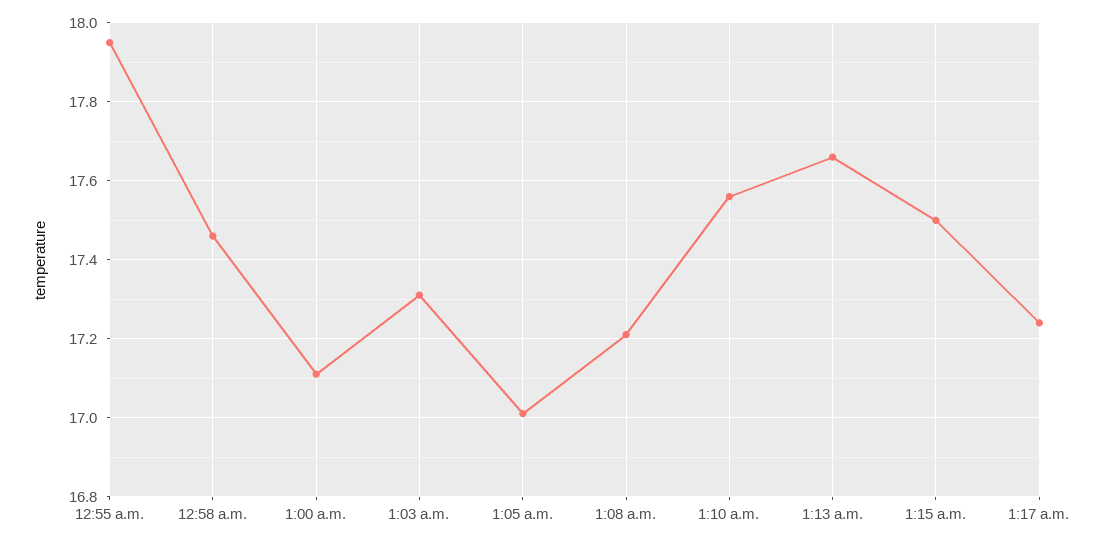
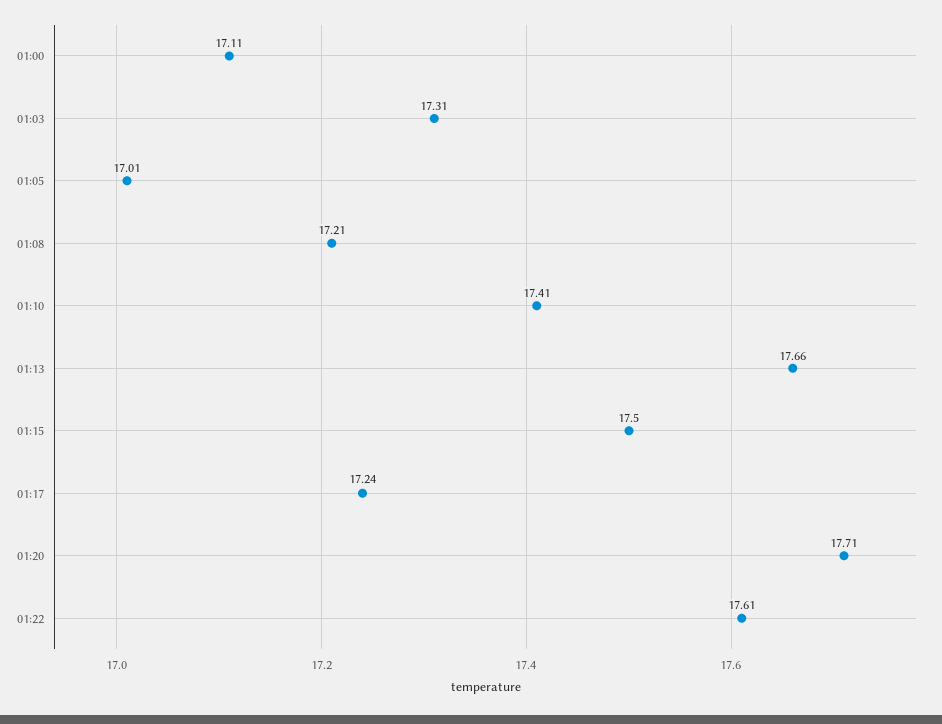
12:55 a.m.: 17.95 -> none
12:58 a.m.: 17.45 -> none
1:10 a.m.: 17.55 -> 17.41
01:20: none -> 17.71
01:22: none -> 17.61

